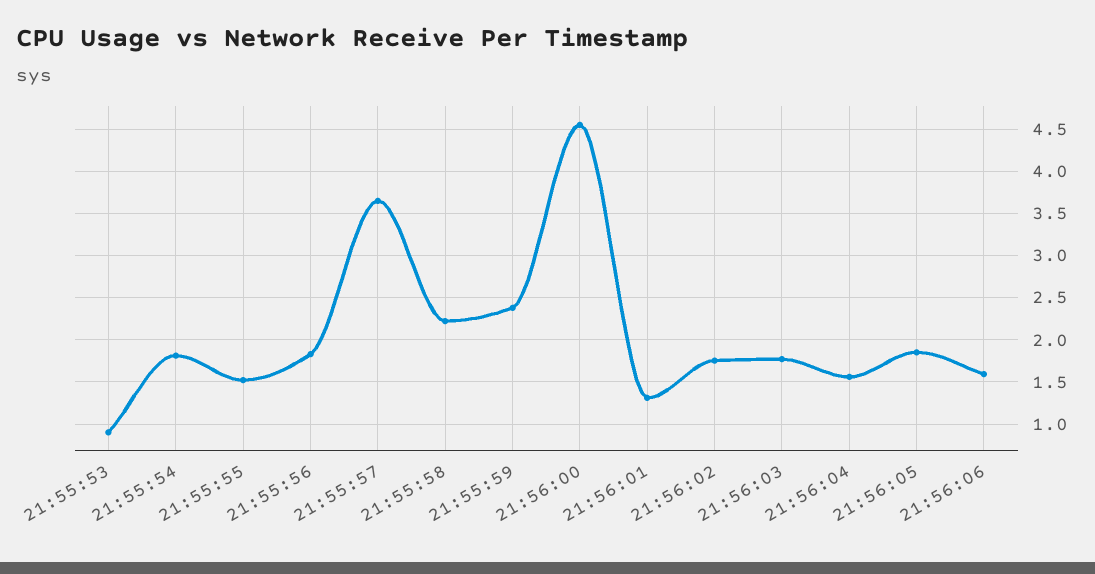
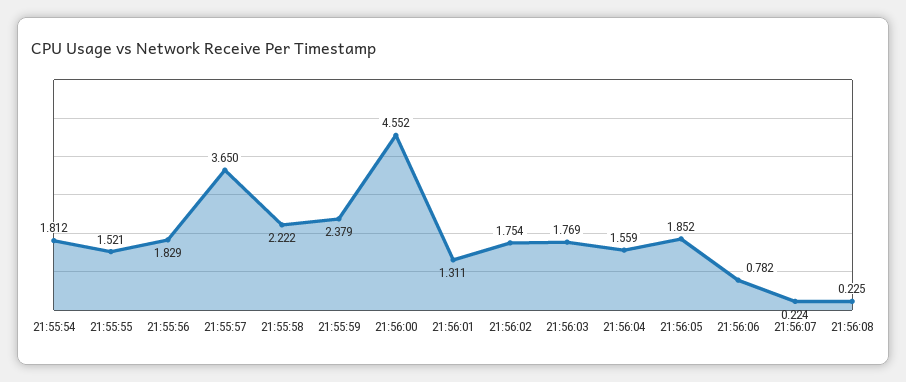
21:55:53: 0.9 -> none
21:56:06: 1.6 -> 0.782
21:56:07: none -> 0.224
21:56:08: none -> 0.225

